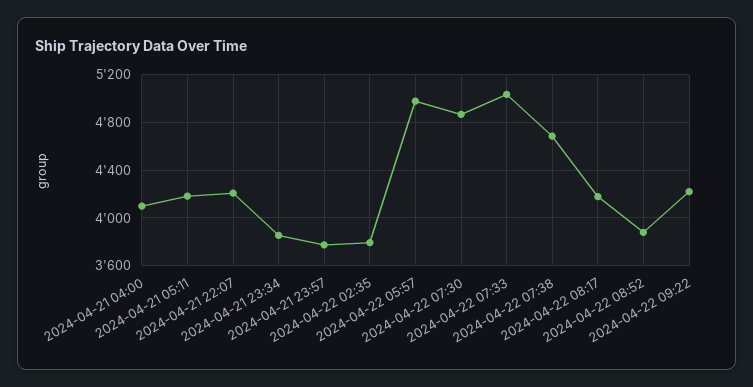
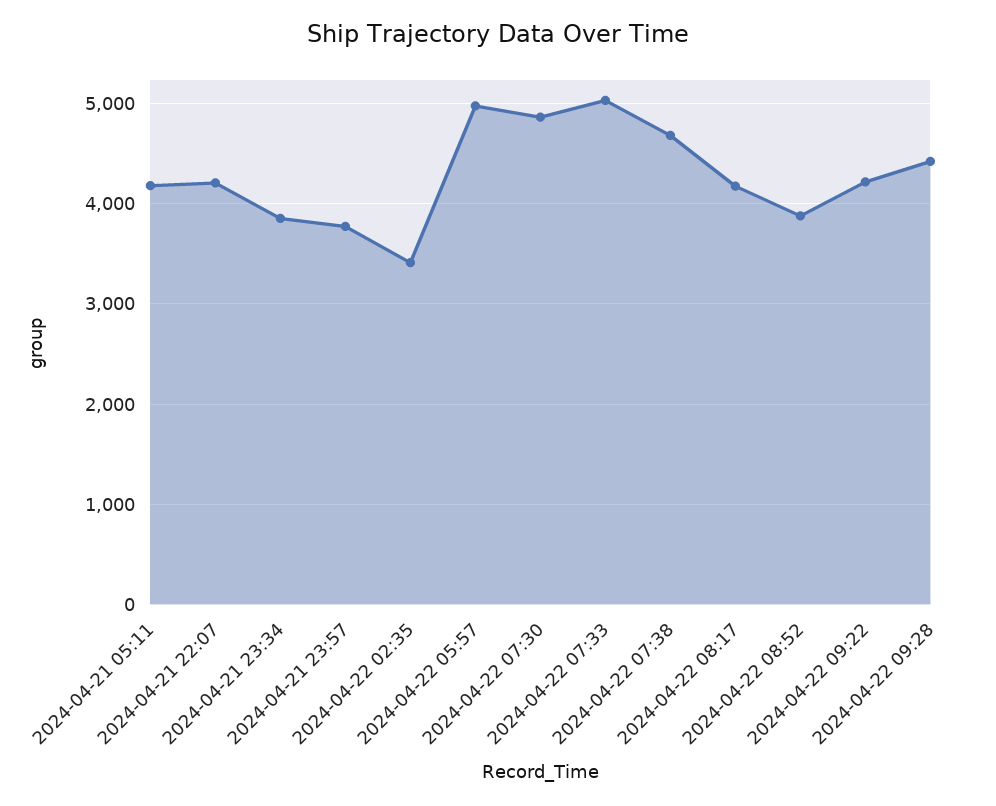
2024-04-21 04:00: 4100 -> none
2024-04-22 02:35: 3800 -> 3400
2024-04-22 09:28: none -> 4400

